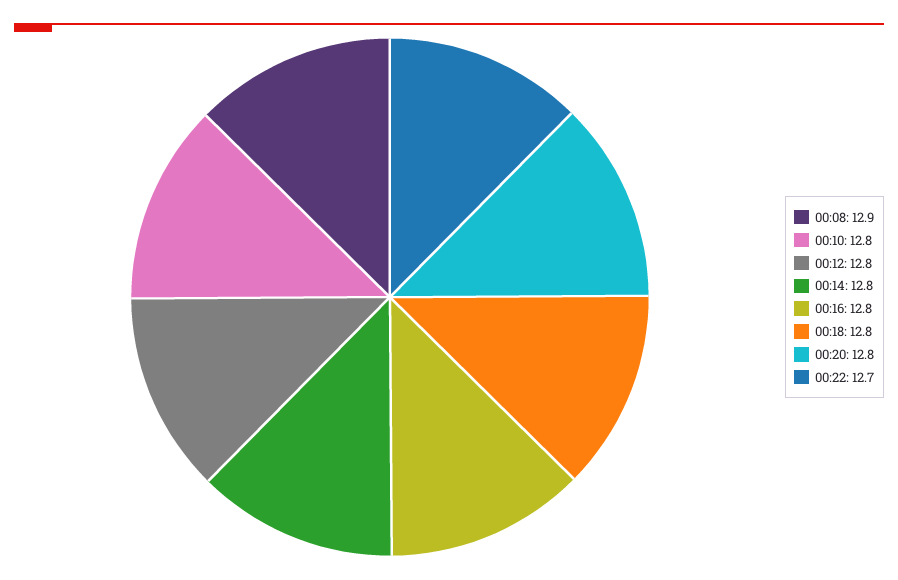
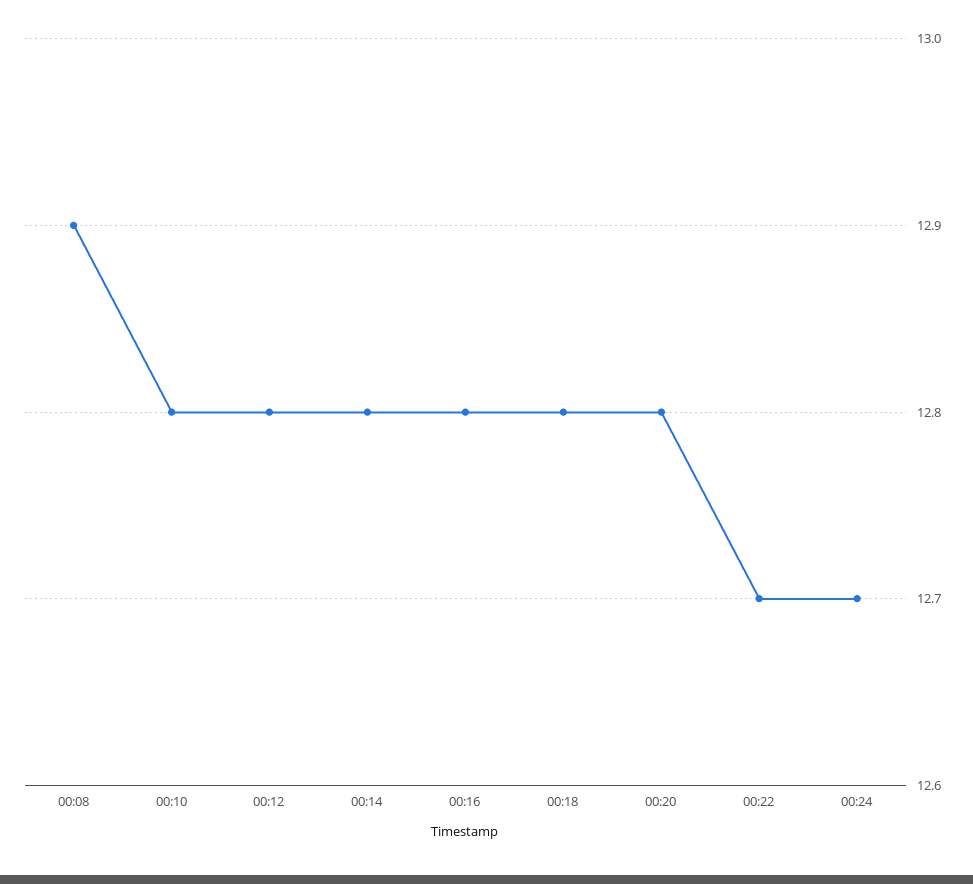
00:24: none -> 12.7

